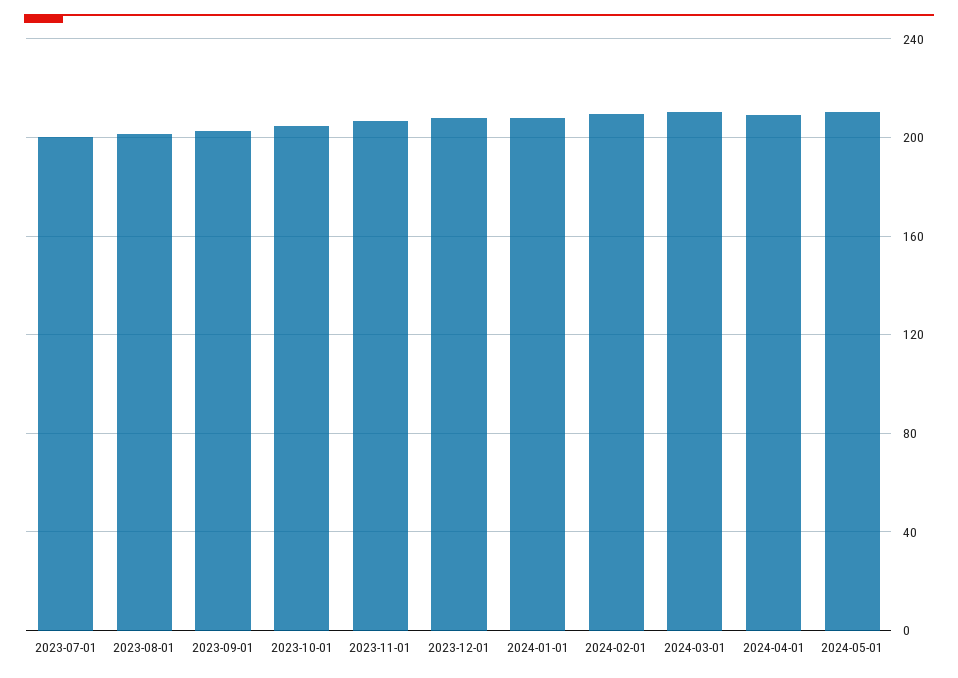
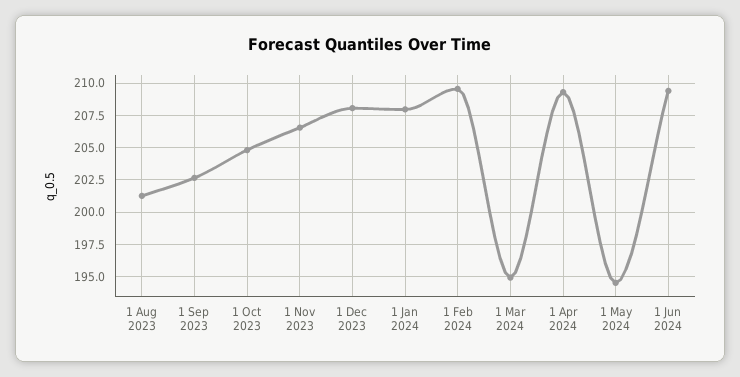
2023-07-01: 200 -> none
2024-03-01: 210 -> 195
2024-05-01: 210 -> 194.5
1 Jun 2024: none -> 209.5

